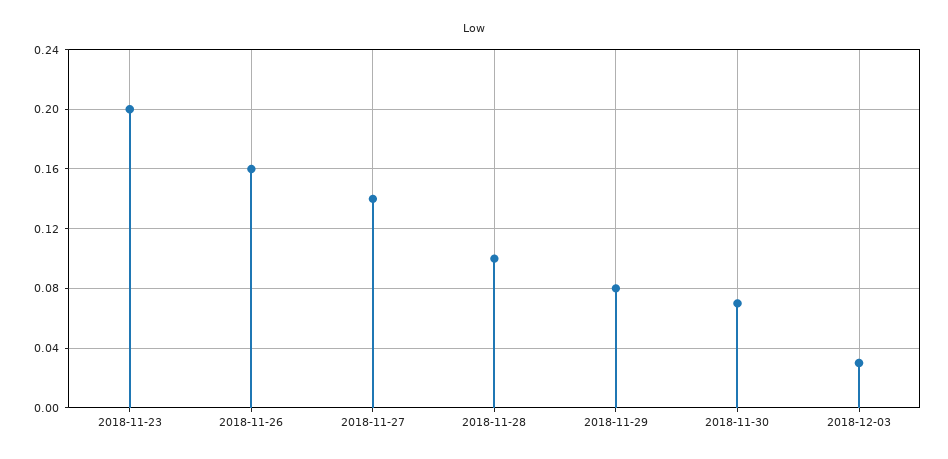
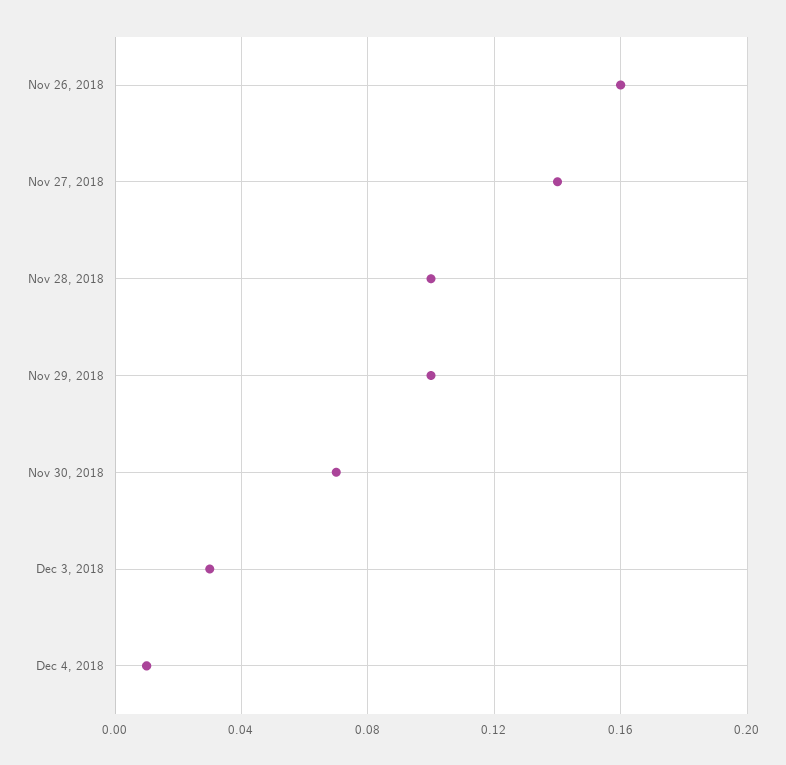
2018-11-23: 0.2 -> none
2018-11-29: 0.08 -> 0.1
Dec 4, 2018: none -> 0.01

